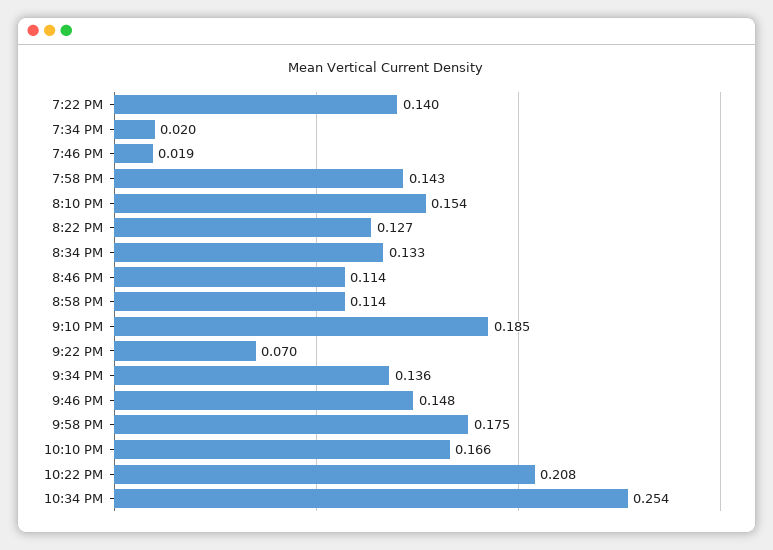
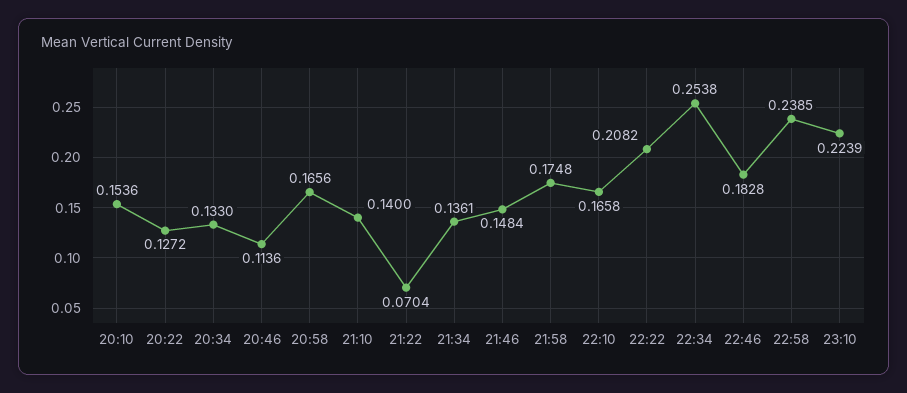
7:22 PM: 0.14 -> none
7:34 PM: 0.02 -> none
7:46 PM: 0.019 -> none
7:58 PM: 0.143 -> none
8:58 PM: 0.114 -> 0.1656
9:10 PM: 0.185 -> 0.14
22:46: none -> 0.1828
22:58: none -> 0.2385
23:10: none -> 0.2239

